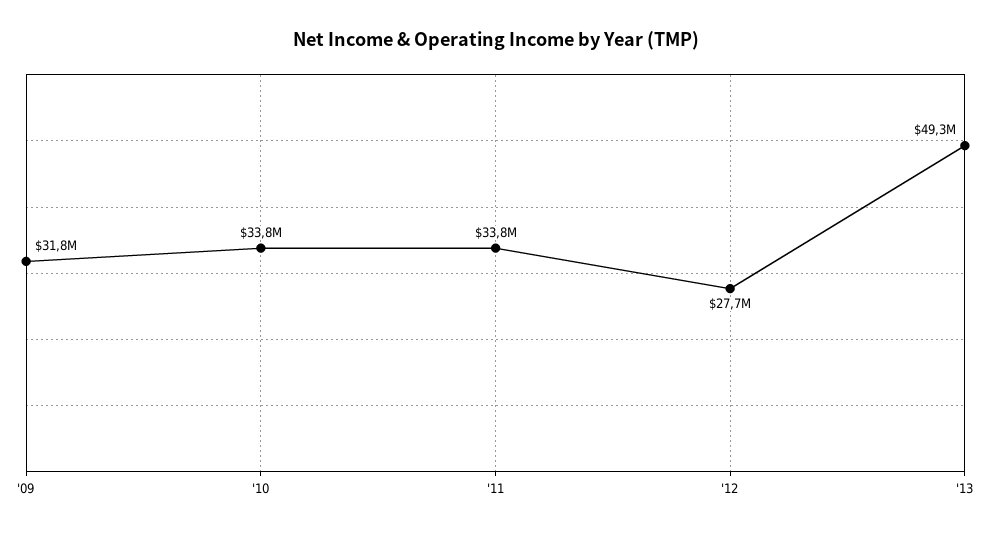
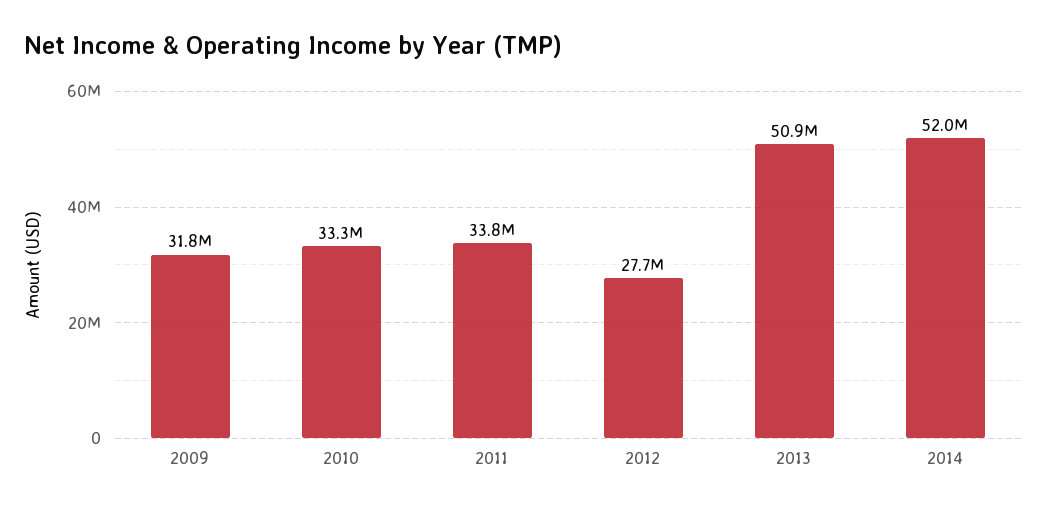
'10: 33800000 -> 33300000
'13: 49300000 -> 50900000
2014: none -> 52000000

